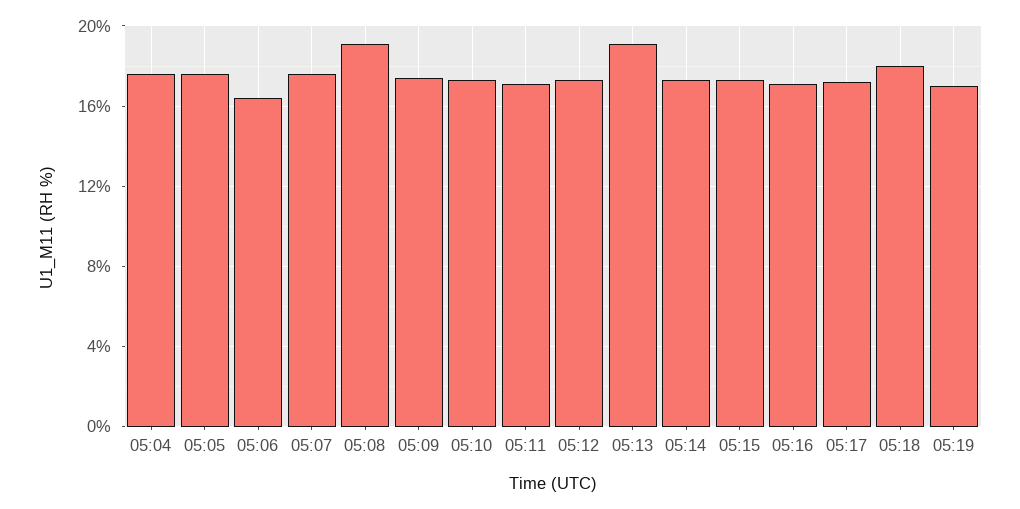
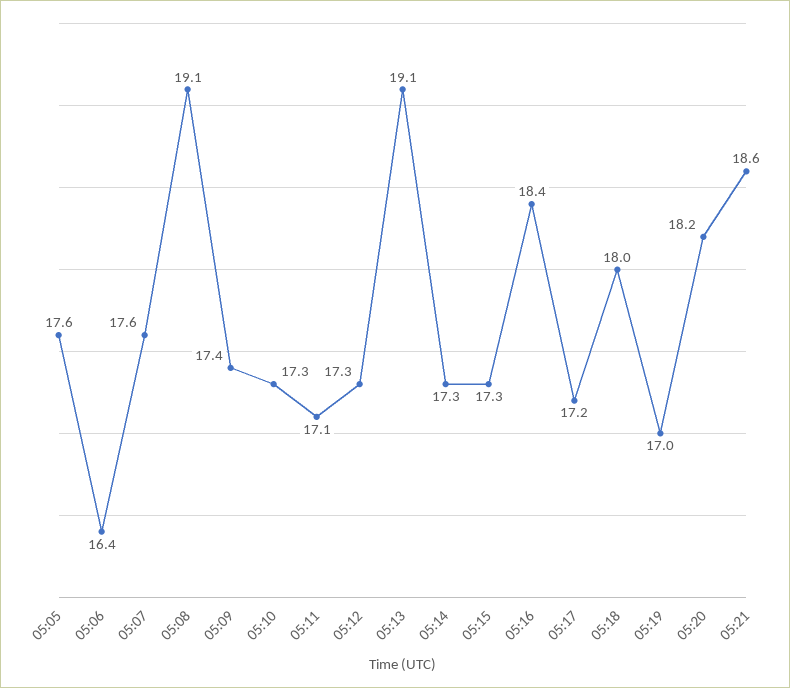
05:04: 17.5 -> none
05:16: 17 -> 18.4
05:20: none -> 18.2
05:21: none -> 18.6

